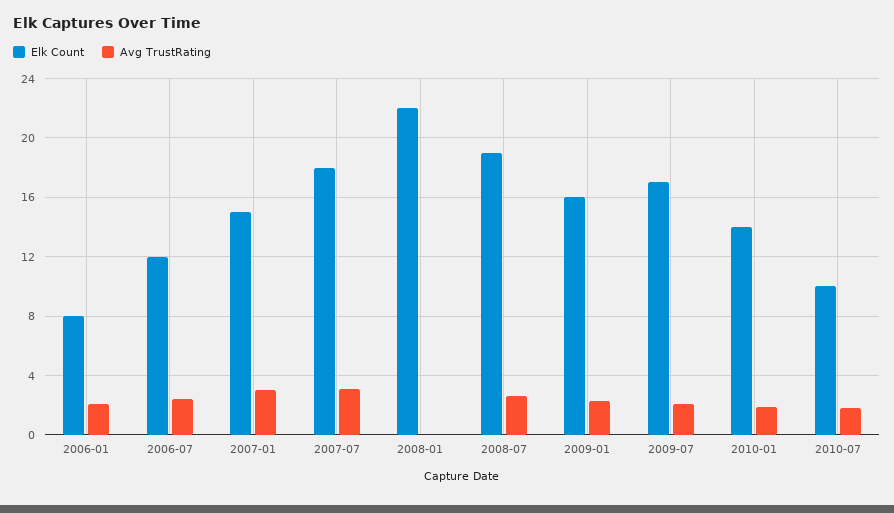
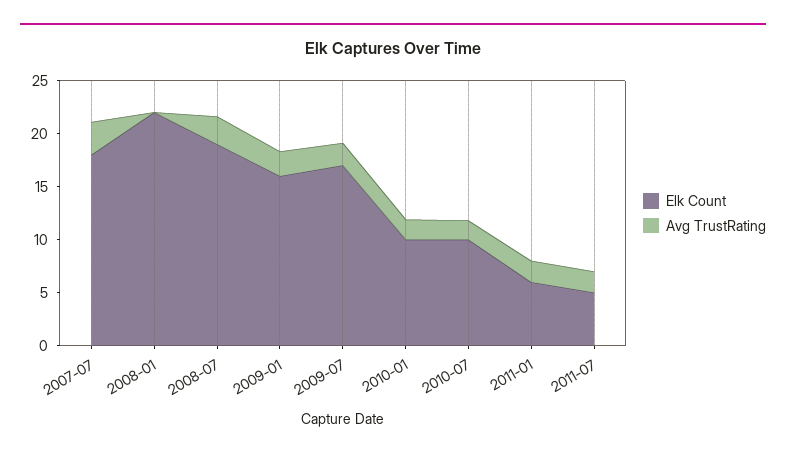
Elk Count, 2006-01: 8 -> none
Avg TrustRating, 2006-01: 2 -> none
Elk Count, 2006-07: 12 -> none
Avg TrustRating, 2006-07: 2.5 -> none
Elk Count, 2007-01: 15 -> none
Avg TrustRating, 2007-01: 3 -> none
Elk Count, 2010-01: 14 -> 10
Elk Count, 2011-01: none -> 6
Avg TrustRating, 2011-01: none -> 2
Elk Count, 2011-07: none -> 5
Avg TrustRating, 2011-07: none -> 2

